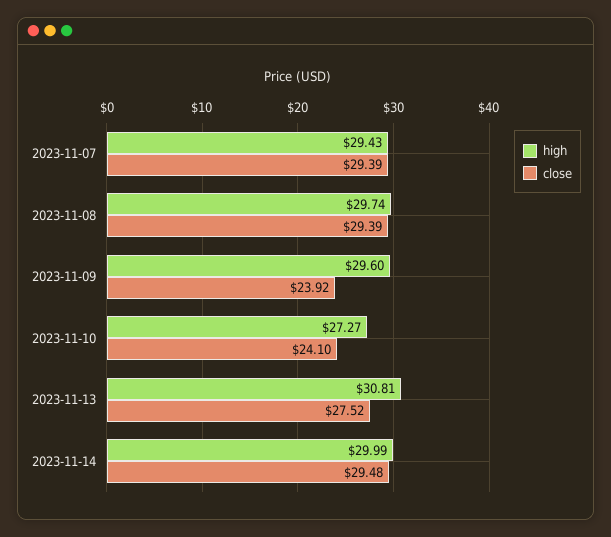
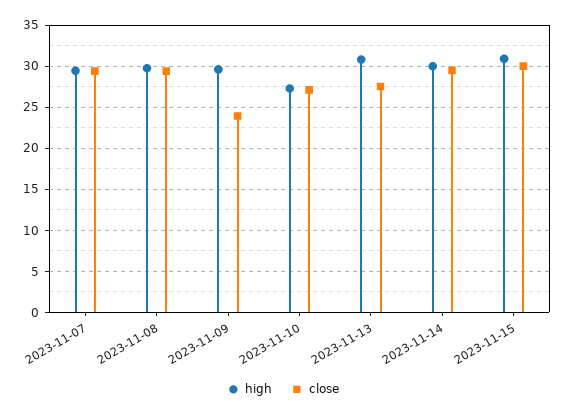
close, 2023-11-10: 24.1 -> 27
high, 2023-11-15: none -> 31
close, 2023-11-15: none -> 30

